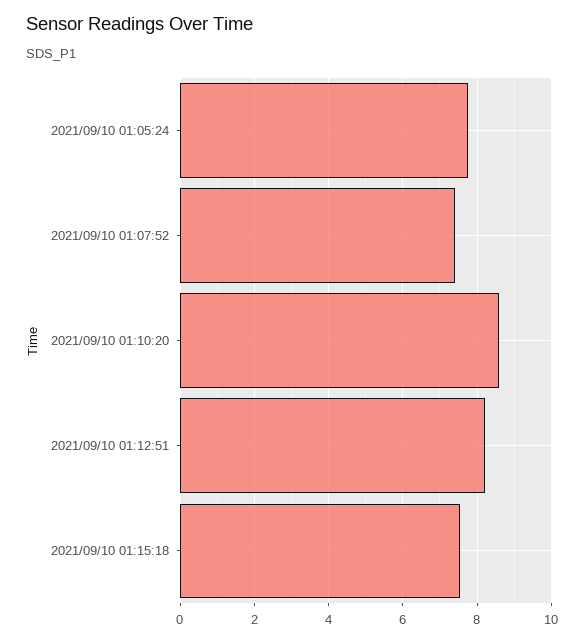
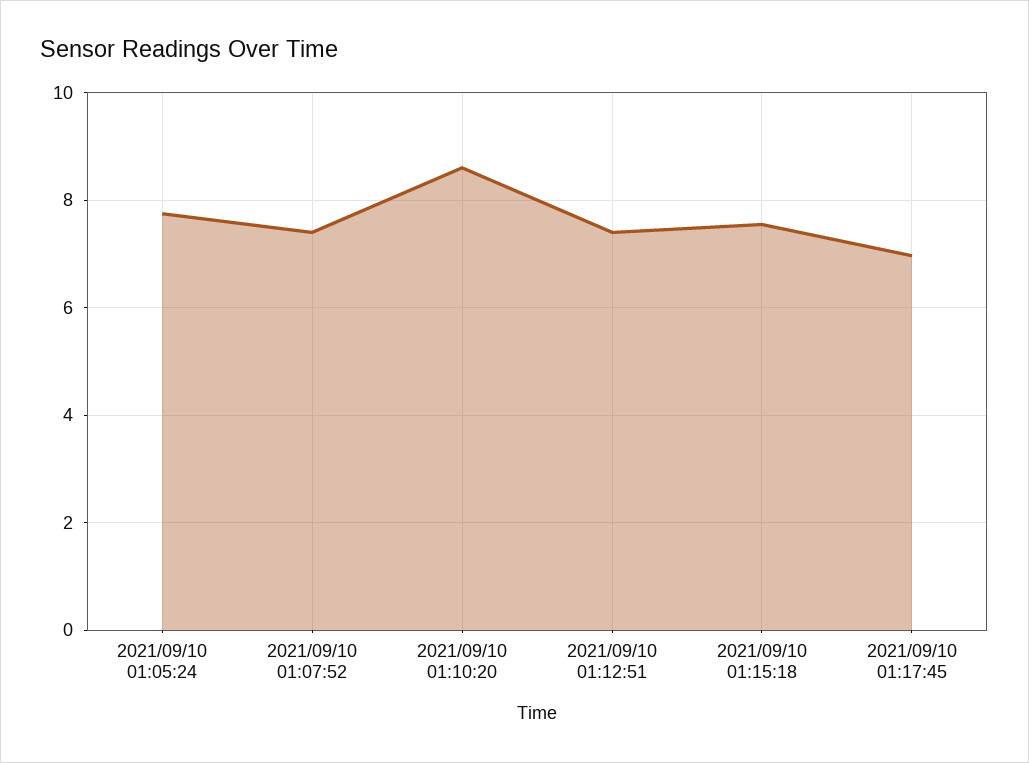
2021/09/10 01:12:51: 8.2 -> 7.4
2021/09/10 01:17:45: none -> 7

